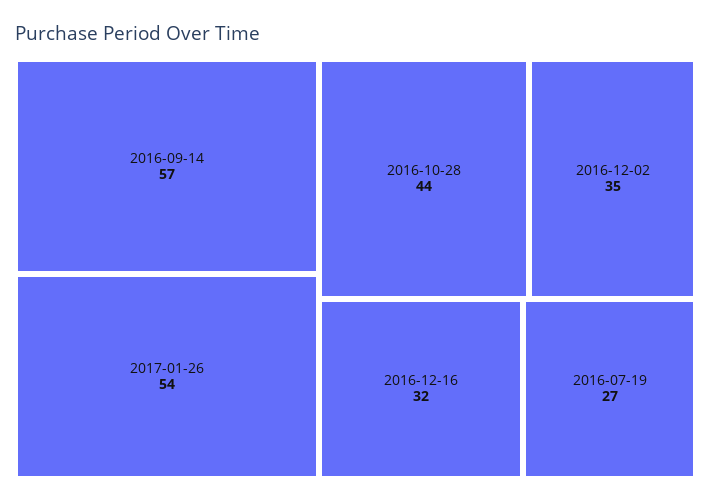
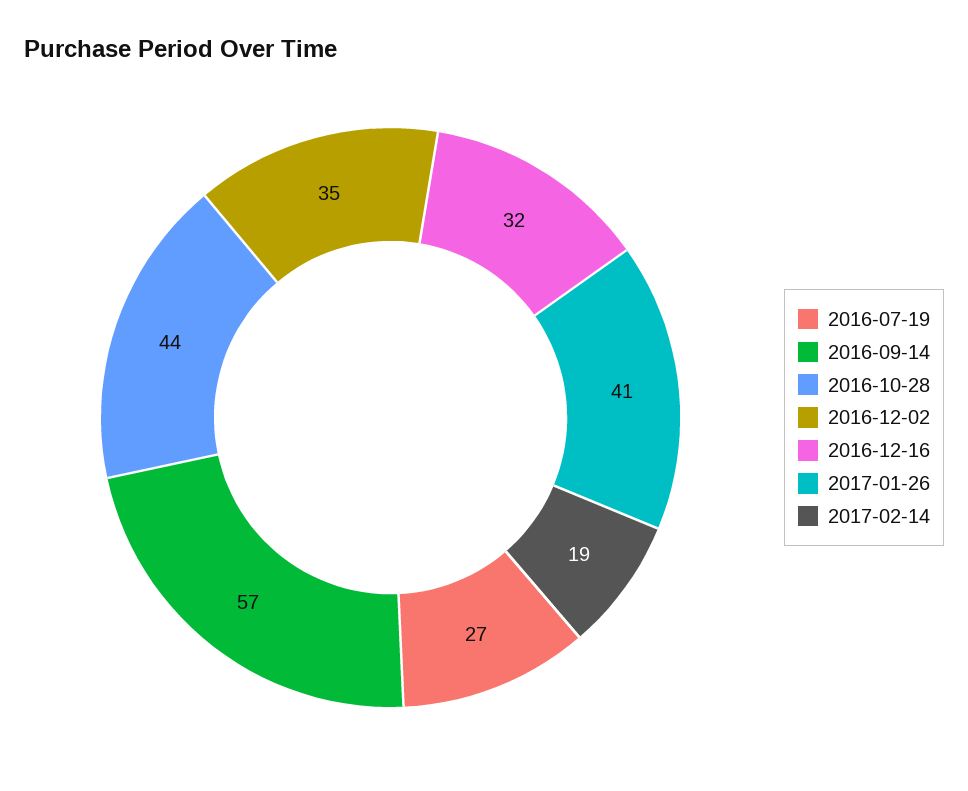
2017-01-26: 54 -> 41
2017-02-14: none -> 19

